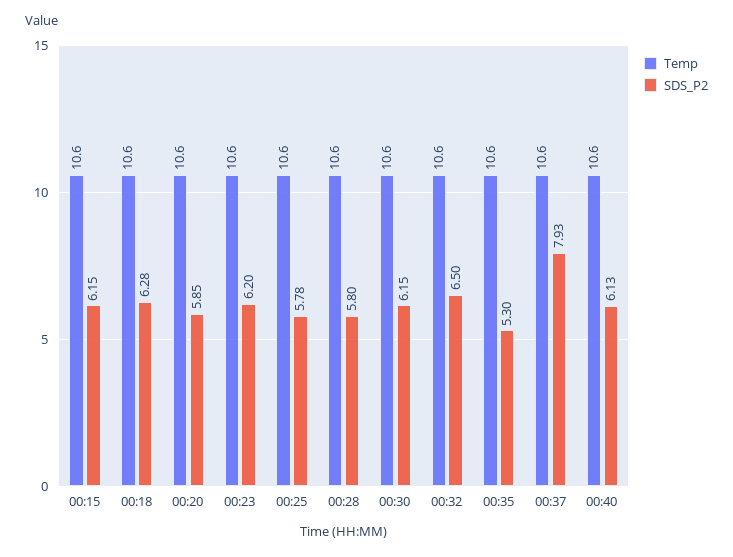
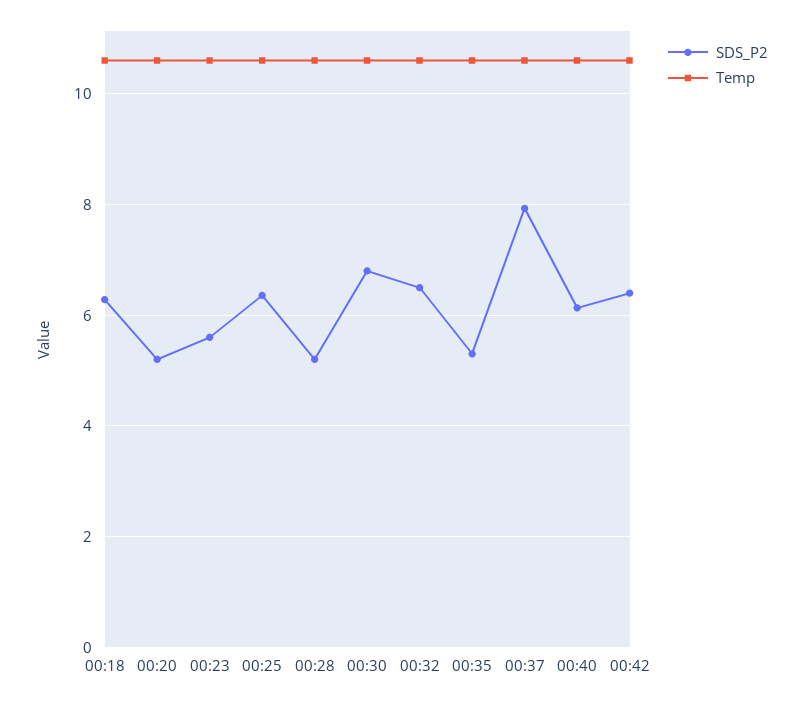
Temp, 00:15: 10.6 -> none
SDS_P2, 00:15: 6.15 -> none
SDS_P2, 00:20: 5.85 -> 5.2
SDS_P2, 00:23: 6.2 -> 5.6
SDS_P2, 00:25: 5.78 -> 6.4
SDS_P2, 00:28: 5.8 -> 5.2
SDS_P2, 00:30: 6.15 -> 6.8
SDS_P2, 00:42: none -> 6.4
Temp, 00:42: none -> 10.6

